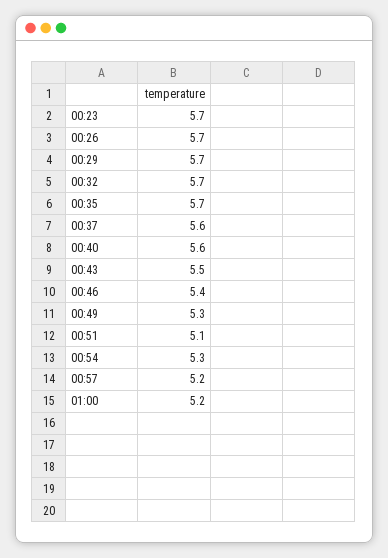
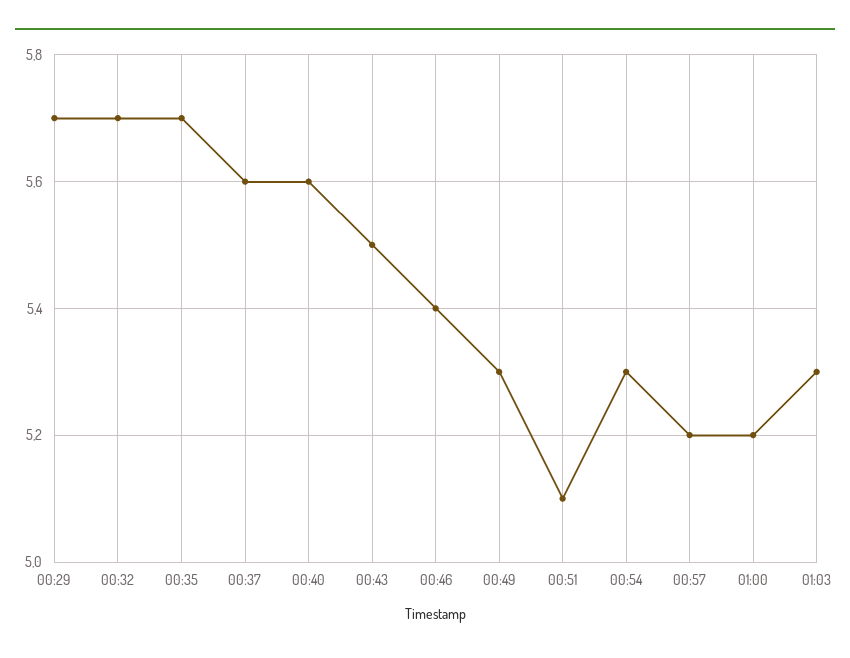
00:23: 5.7 -> none
00:26: 5.7 -> none
01:03: none -> 5.3

